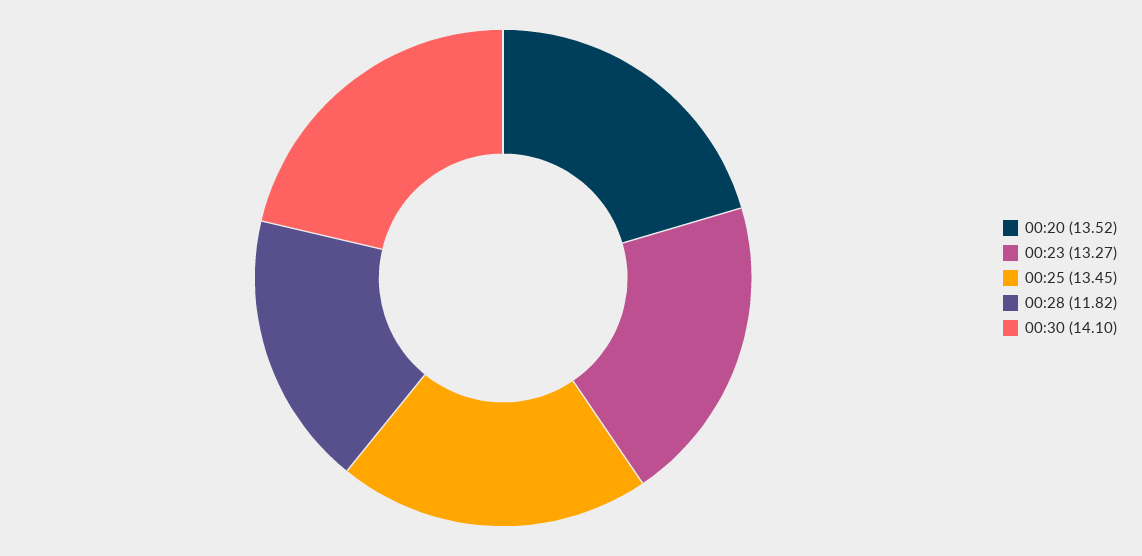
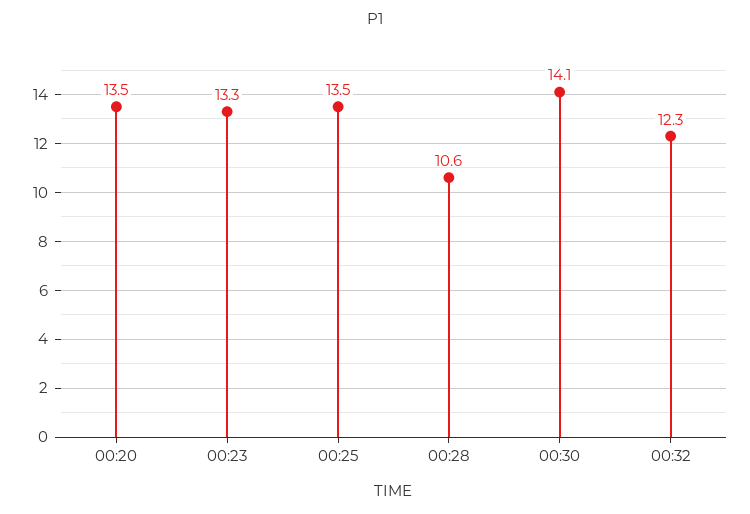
00:28: 11.82 -> 10.6
00:32: none -> 12.3

